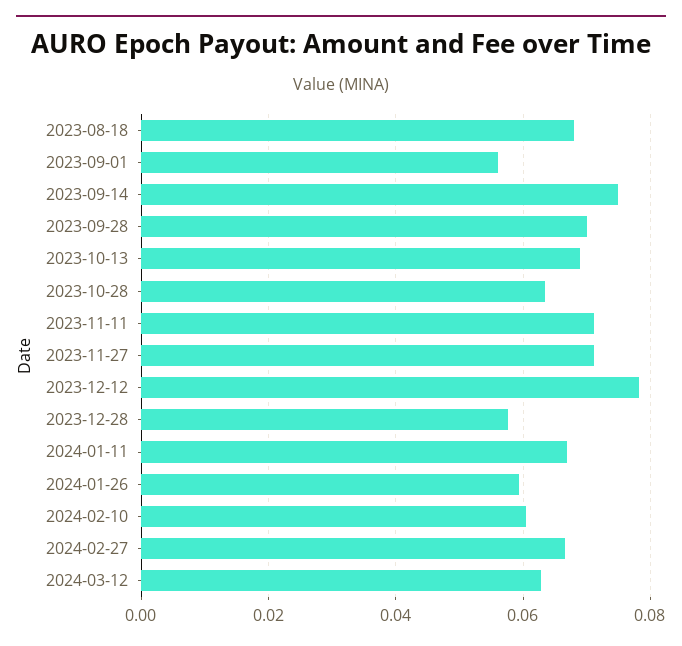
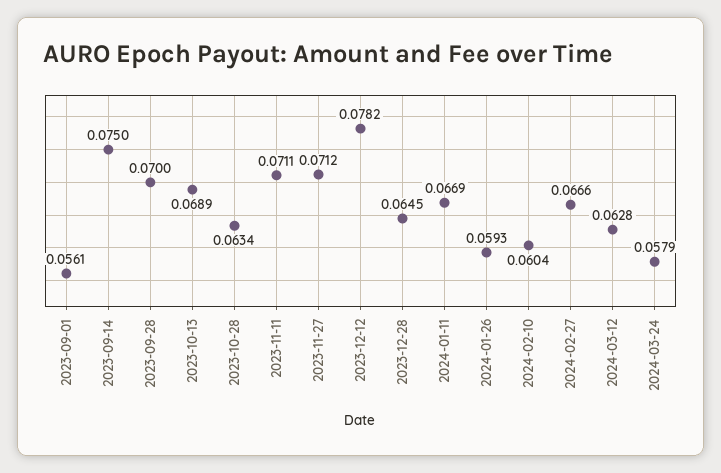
2023-08-18: 0.068 -> none
2023-12-28: 0.058 -> 0.0645
2024-03-24: none -> 0.0579

